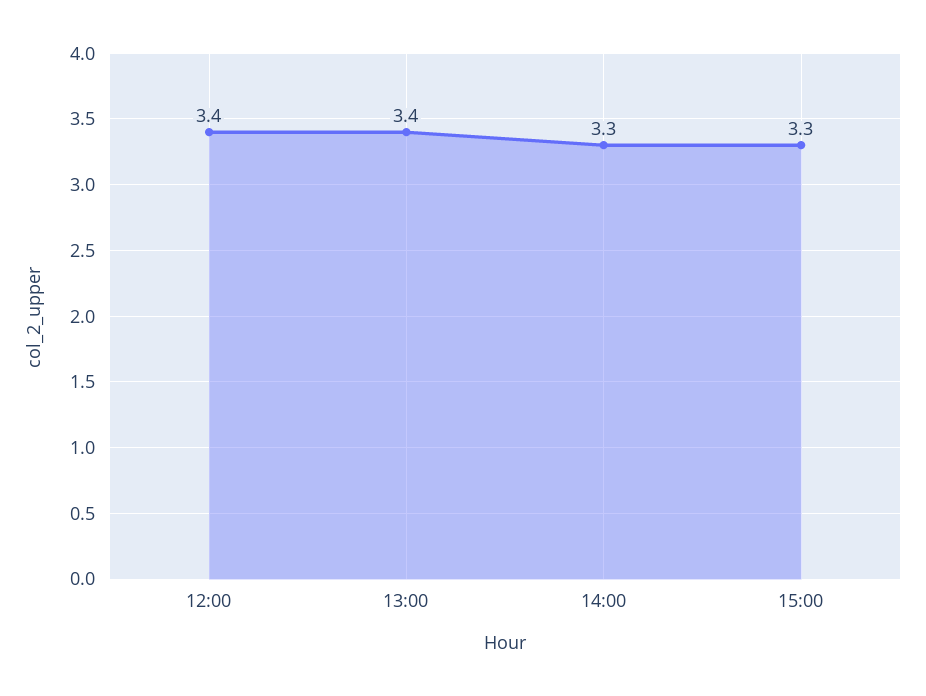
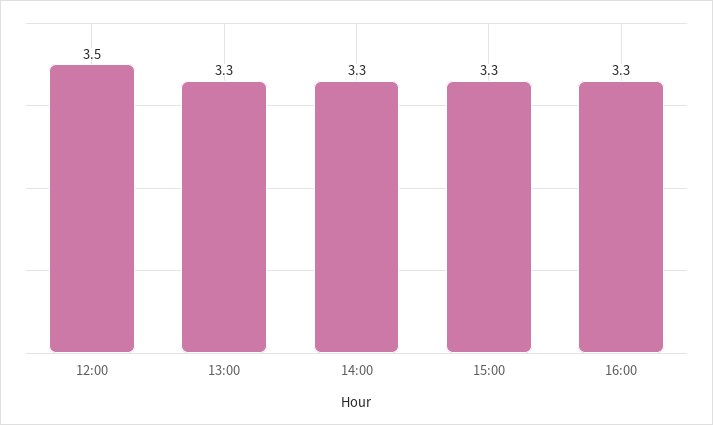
12:00: 3.4 -> 3.5
13:00: 3.4 -> 3.3
16:00: none -> 3.3

